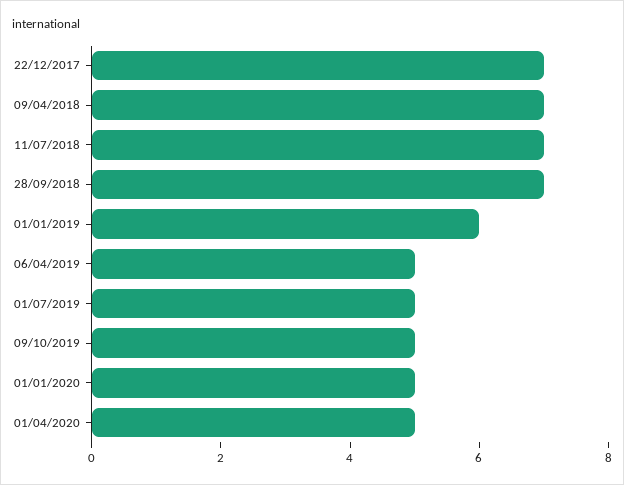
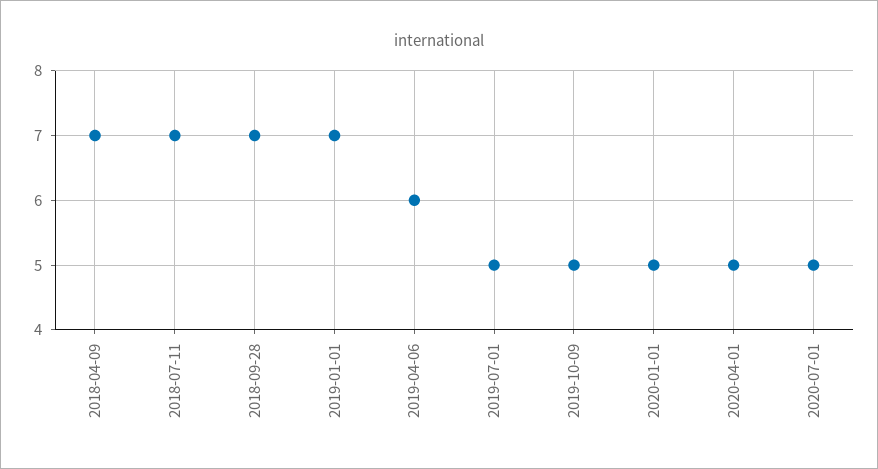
22/12/2017: 7 -> none
01/01/2019: 6 -> 7
06/04/2019: 5 -> 6
2020-07-01: none -> 5

